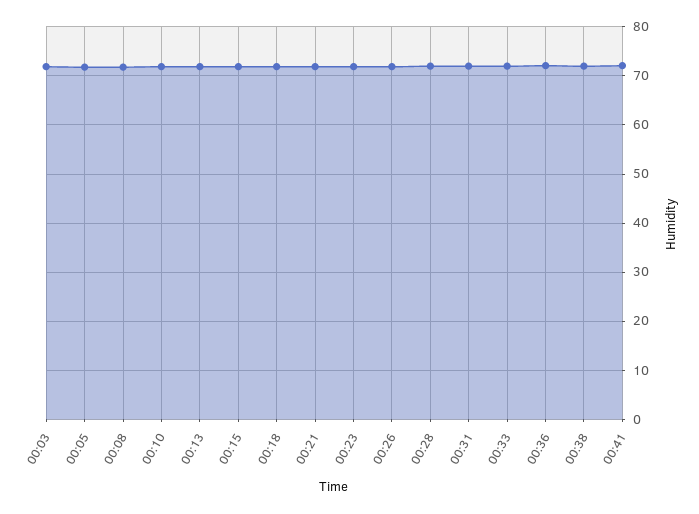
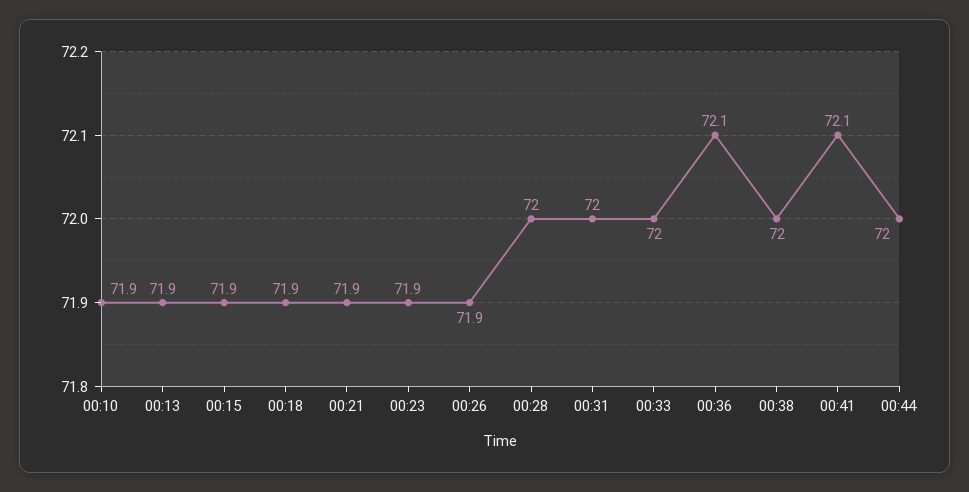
00:03: 72 -> none
00:05: 72 -> none
00:08: 72 -> none
00:44: none -> 72

